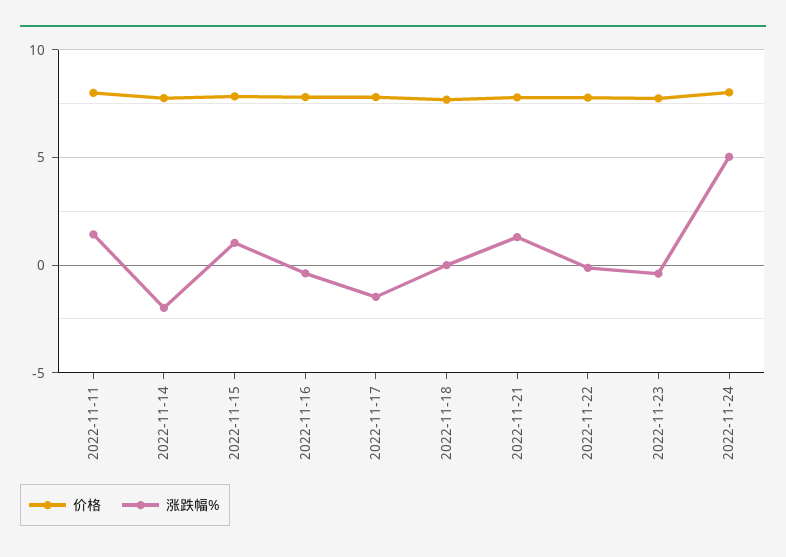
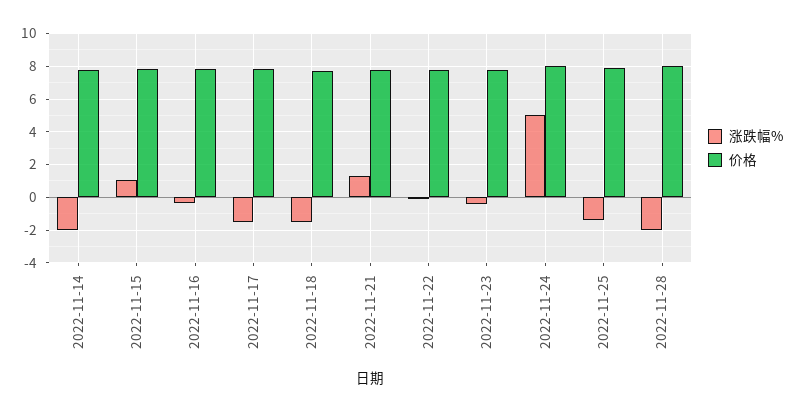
价格, 2022-11-11: 8 -> none
涨跌幅%, 2022-11-11: 1.5 -> none
涨跌幅%, 2022-11-18: 0 -> -1.5
涨跌幅%, 2022-11-25: none -> -1.5
价格, 2022-11-25: none -> 8
涨跌幅%, 2022-11-28: none -> -2
价格, 2022-11-28: none -> 8

